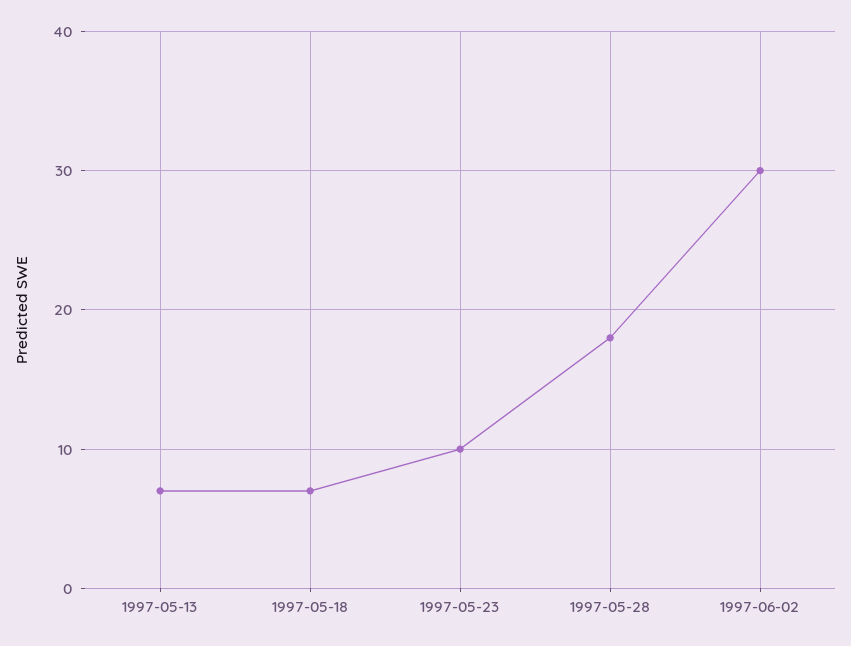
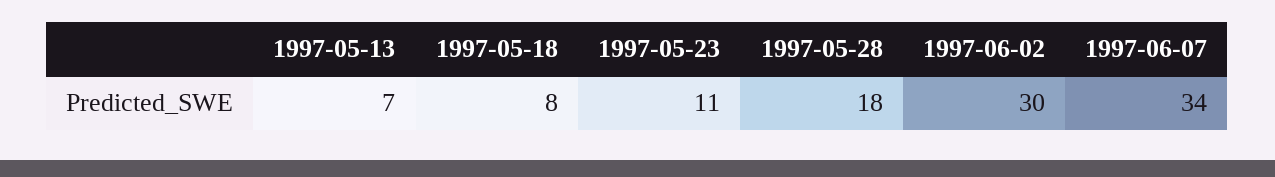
1997-05-18: 7 -> 8
1997-05-23: 10 -> 11
1997-06-07: none -> 34

